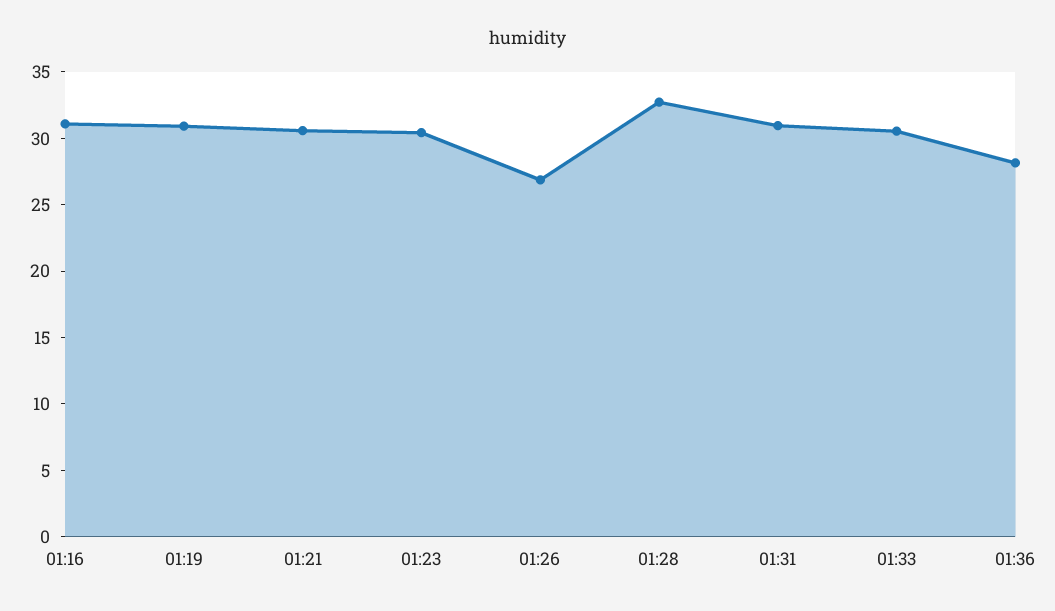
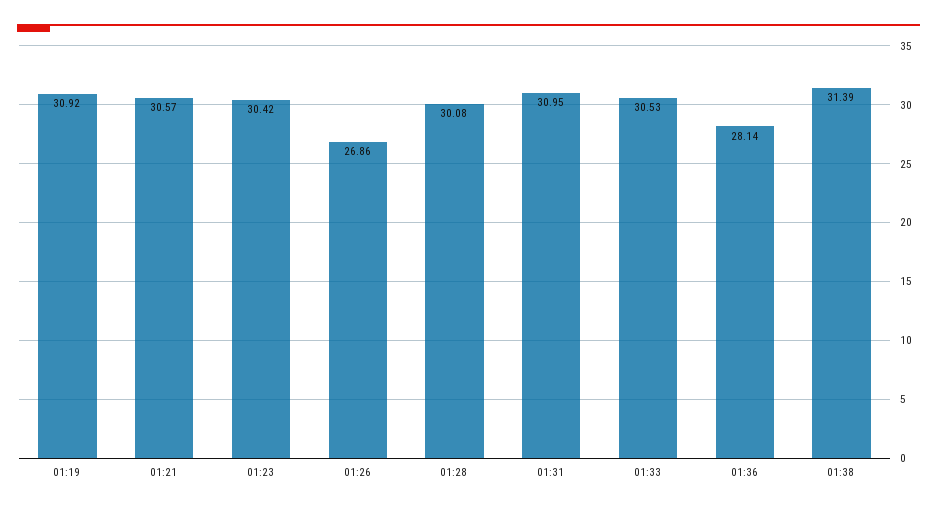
01:16: 31 -> none
01:28: 33 -> 30.08
01:38: none -> 31.39

